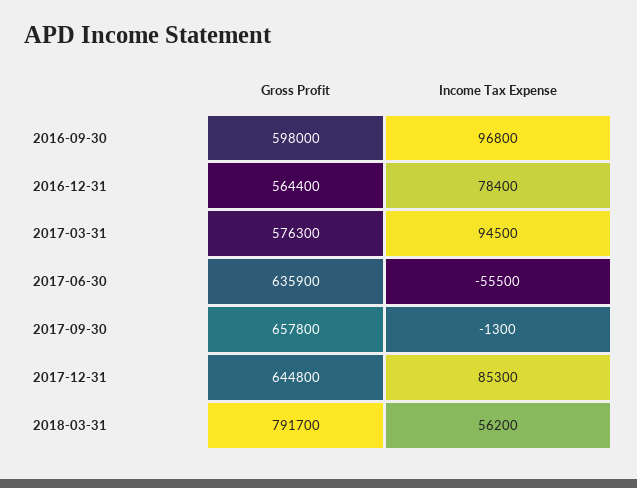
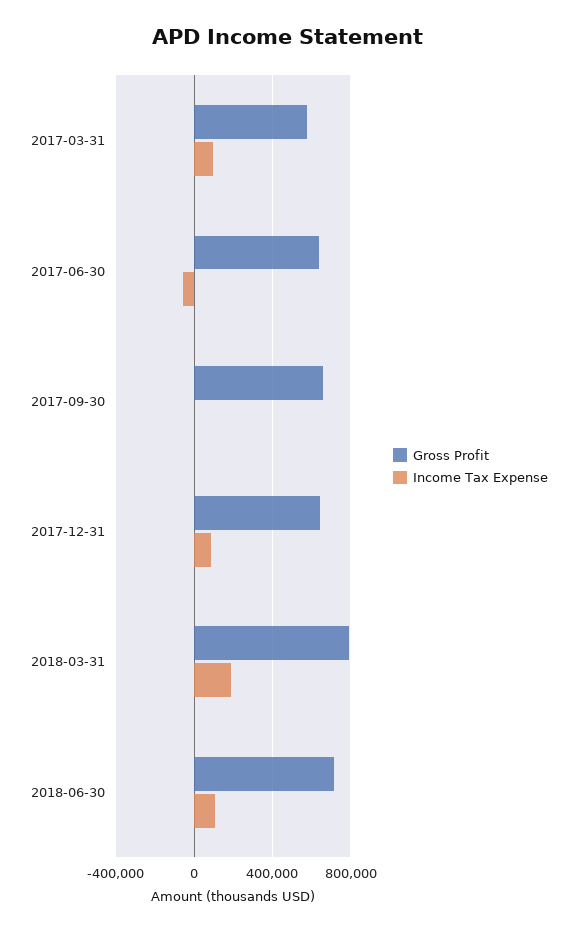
Gross Profit, 2016-09-30: 598000 -> none
Income Tax Expense, 2016-09-30: 96800 -> none
Gross Profit, 2016-12-31: 564400 -> none
Income Tax Expense, 2016-12-31: 78400 -> none
Income Tax Expense, 2018-03-31: 56200 -> 200000
Gross Profit, 2018-06-30: none -> 700000
Income Tax Expense, 2018-06-30: none -> 100000

